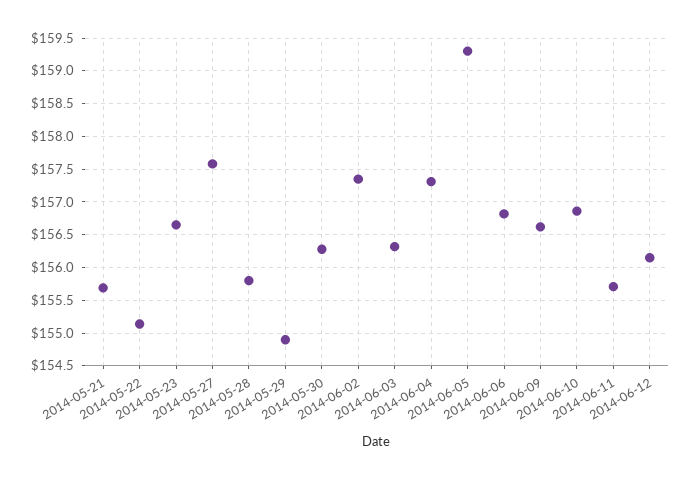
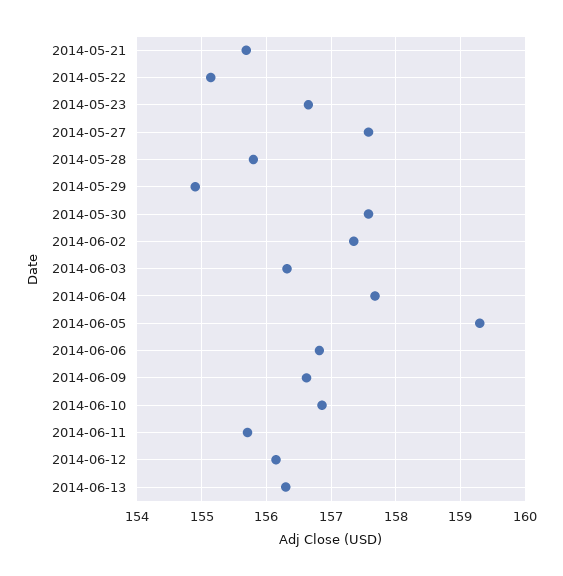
2014-05-30: 156.3 -> 157.6
2014-06-04: 157.3 -> 157.7
2014-06-13: none -> 156.3

